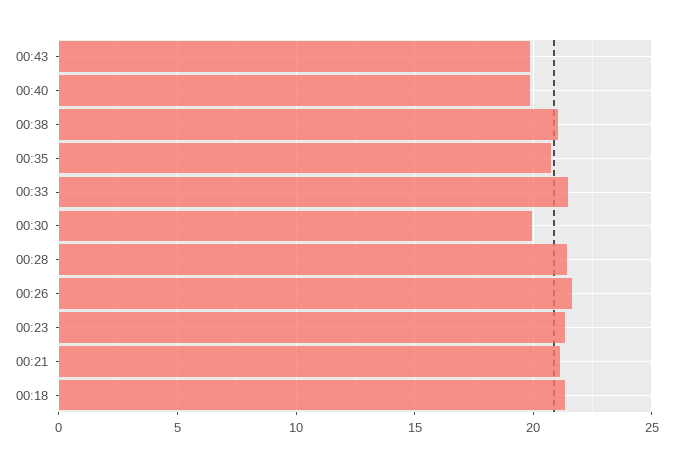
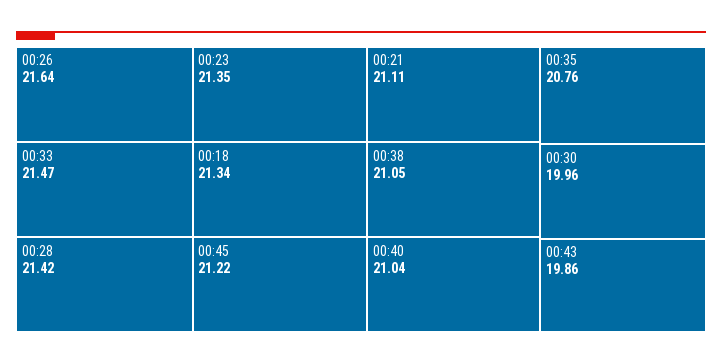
00:40: 20 -> 21.04
00:45: none -> 21.22

